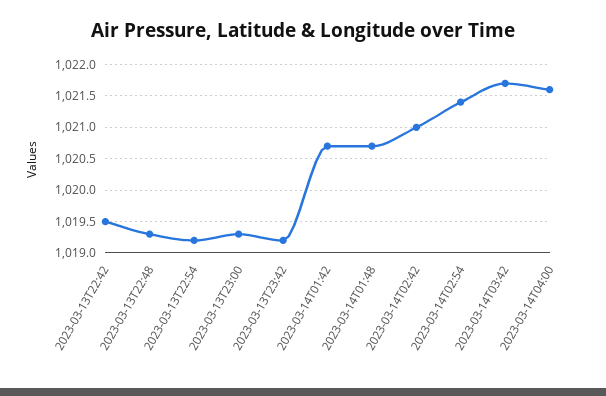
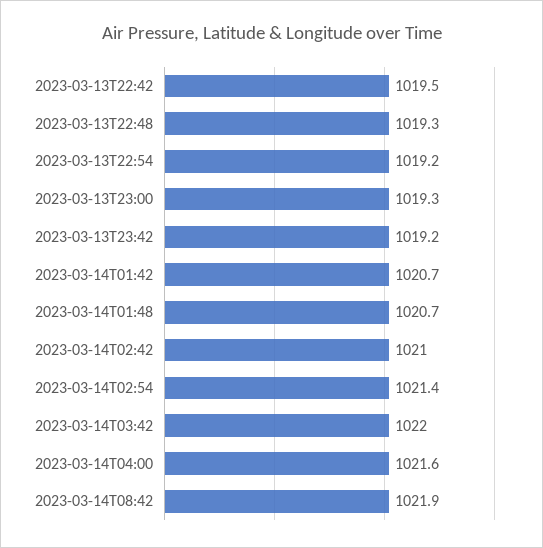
2023-03-14T03:42: 1021.7 -> 1022
2023-03-14T08:42: none -> 1021.9

